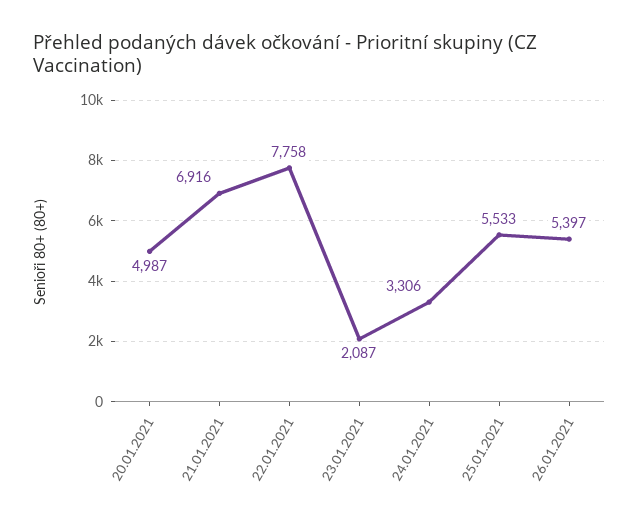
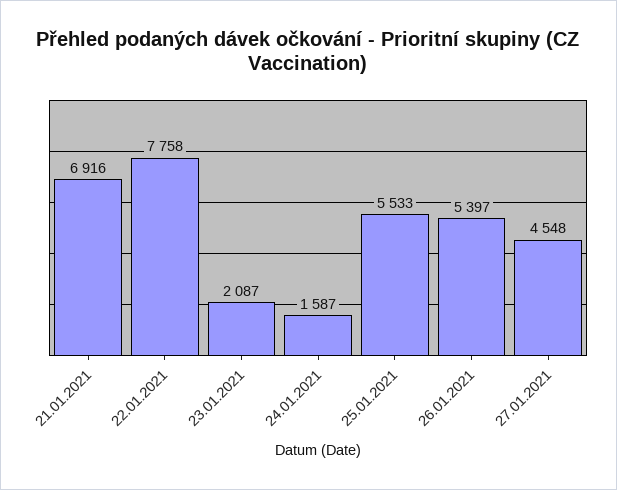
20.01.2021: 4987 -> none
24.01.2021: 3306 -> 1587
27.01.2021: none -> 4548

